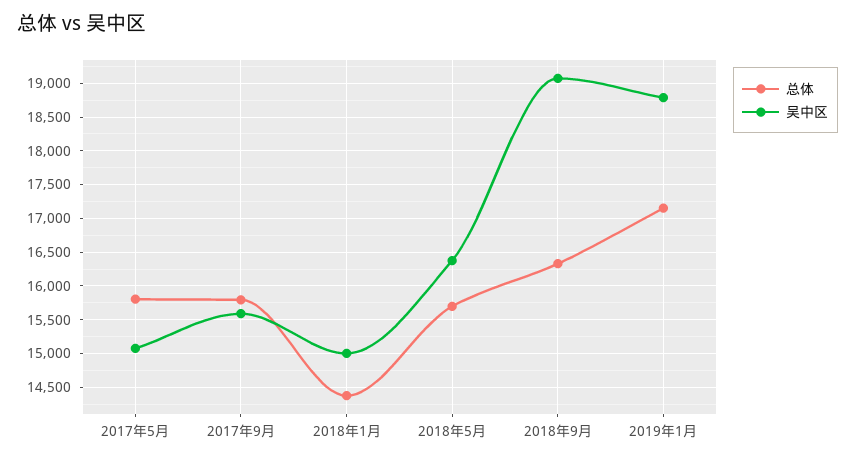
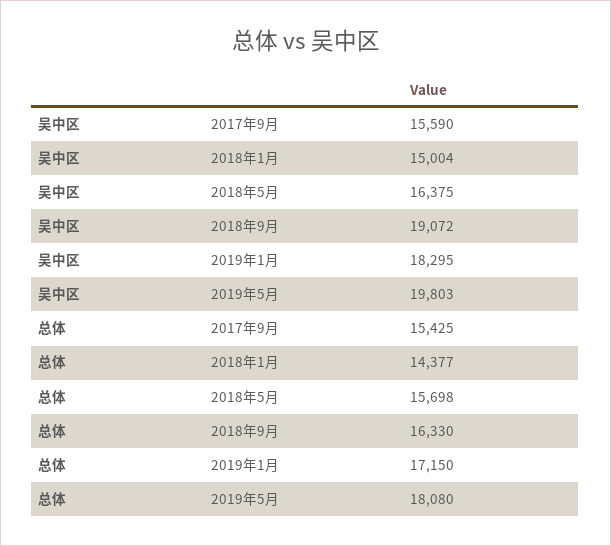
总体, 2017年5月: 15800 -> none
吴中区, 2017年5月: 15100 -> none
总体, 2017年9月: 15800 -> 15425
吴中区, 2019年1月: 18800 -> 18295
吴中区, 2019年5月: none -> 19803
总体, 2019年5月: none -> 18080

